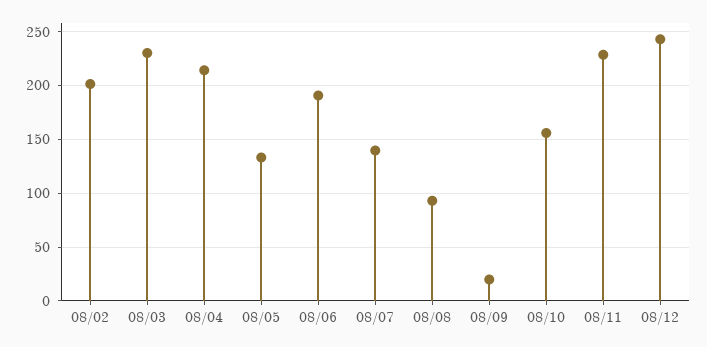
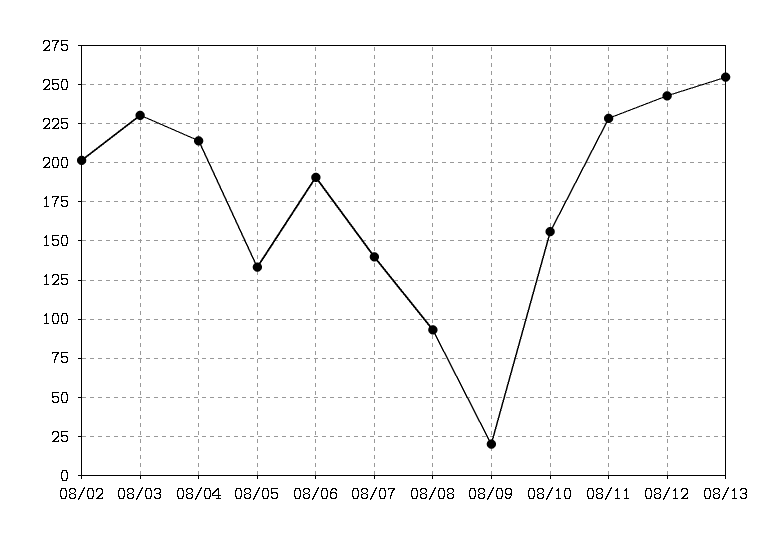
08/13: none -> 255

